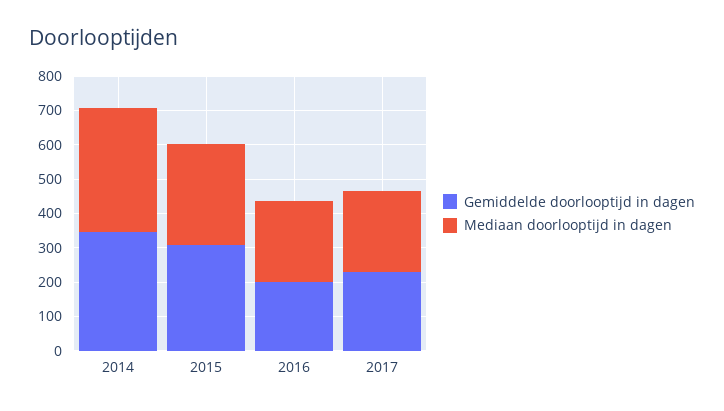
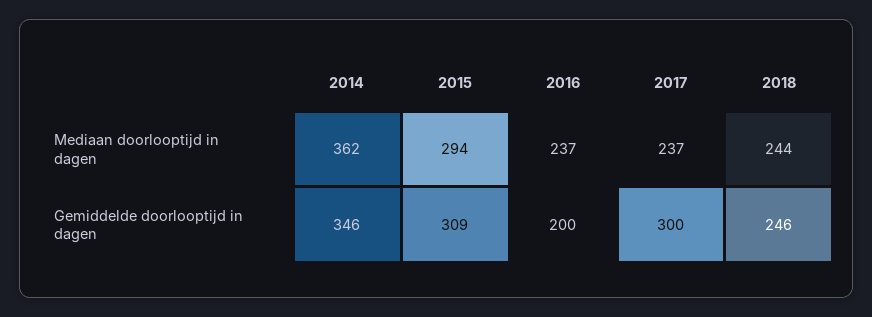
Gemiddelde doorlooptijd in dagen, 2017: 225 -> 300
Mediaan doorlooptijd in dagen, 2018: none -> 244
Gemiddelde doorlooptijd in dagen, 2018: none -> 246

